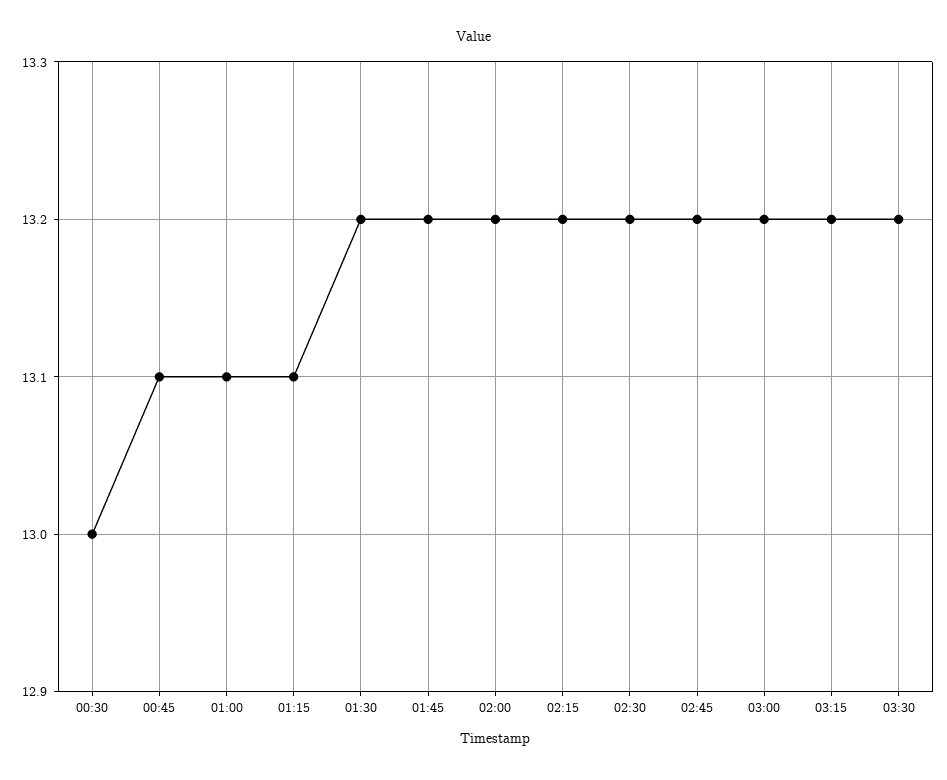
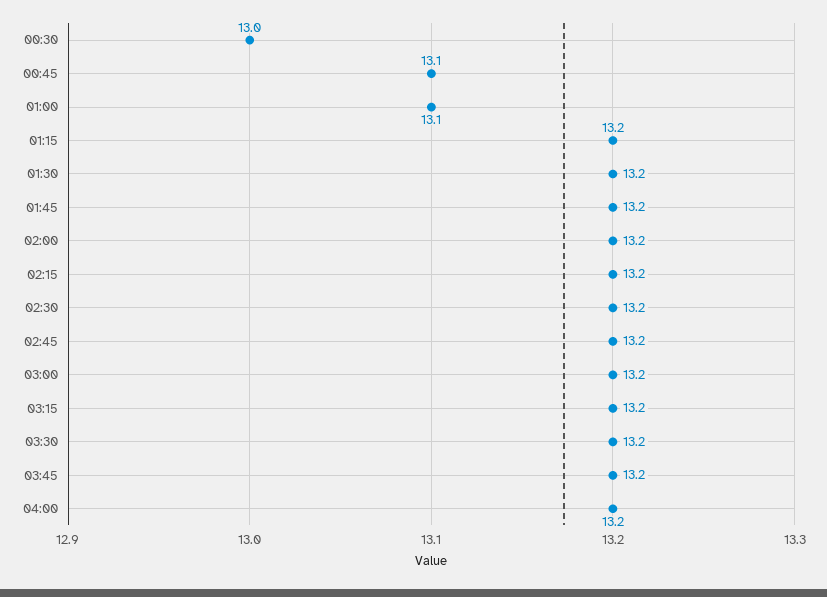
01:15: 13.1 -> 13.2
03:45: none -> 13.2
04:00: none -> 13.2

